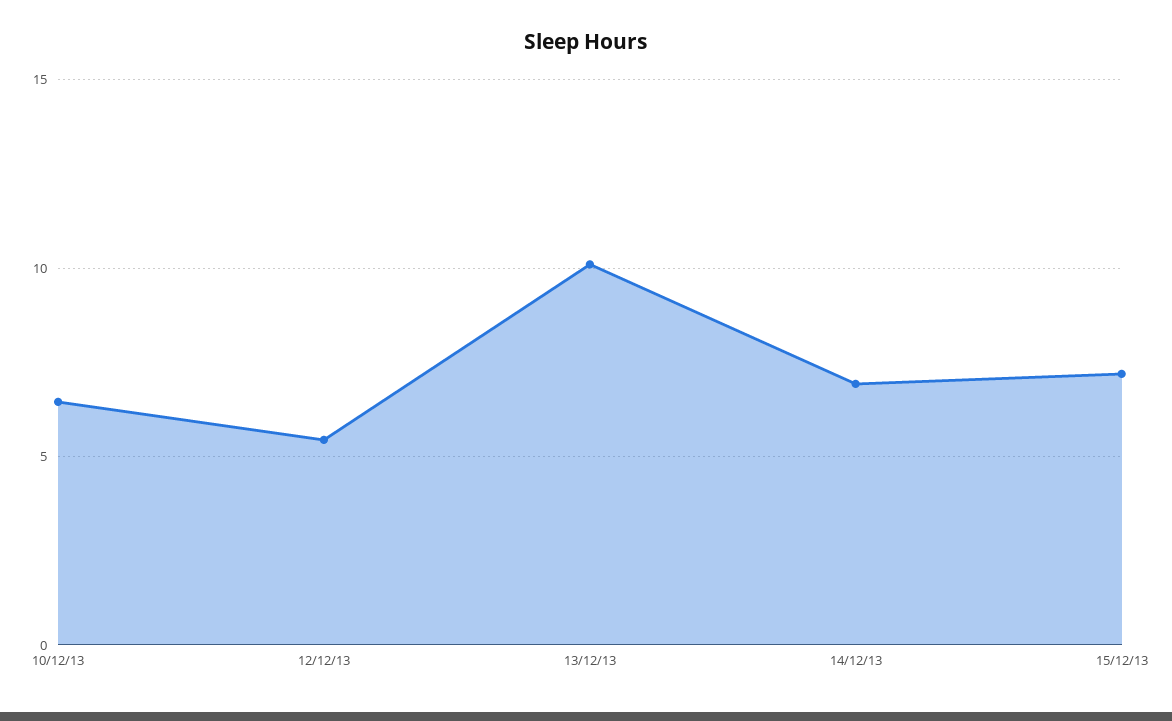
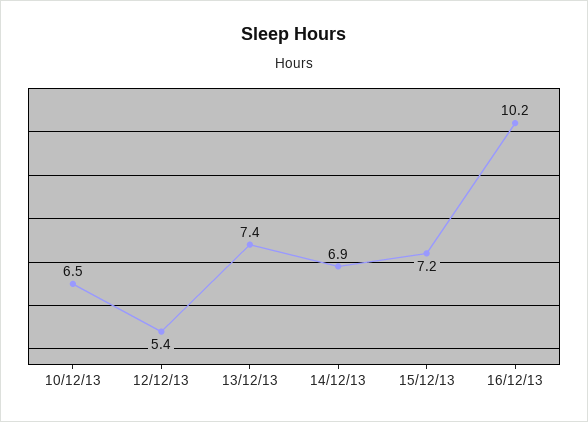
13/12/13: 10 -> 7.4
16/12/13: none -> 10.2

